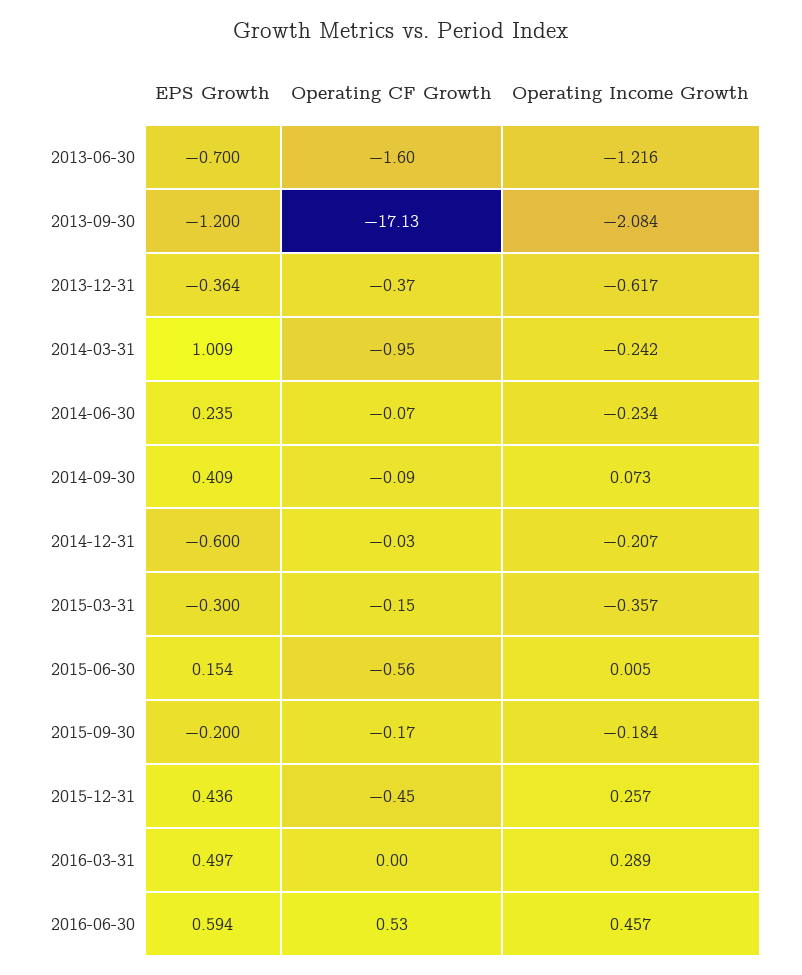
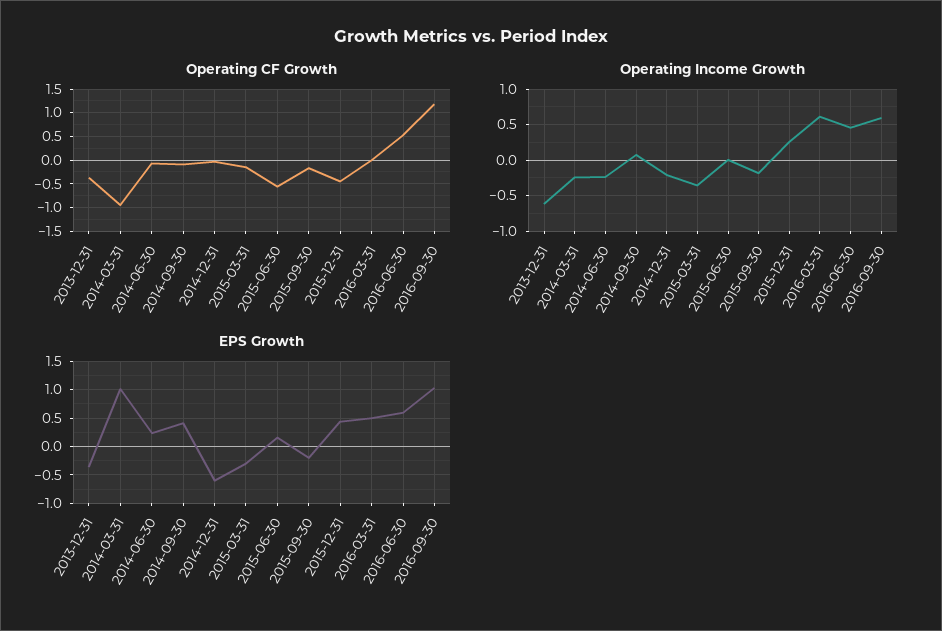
EPS Growth, 2013-06-30: -0.7 -> none
Operating CF Growth, 2013-06-30: -1.6 -> none
Operating Income Growth, 2013-06-30: -1.216 -> none
EPS Growth, 2013-09-30: -1.2 -> none
Operating CF Growth, 2013-09-30: -17.13 -> none
Operating Income Growth, 2013-09-30: -2.084 -> none
Operating Income Growth, 2016-03-31: 0.289 -> 0.6
Operating CF Growth, 2016-09-30: none -> 1.25
Operating Income Growth, 2016-09-30: none -> 0.6
EPS Growth, 2016-09-30: none -> 1

